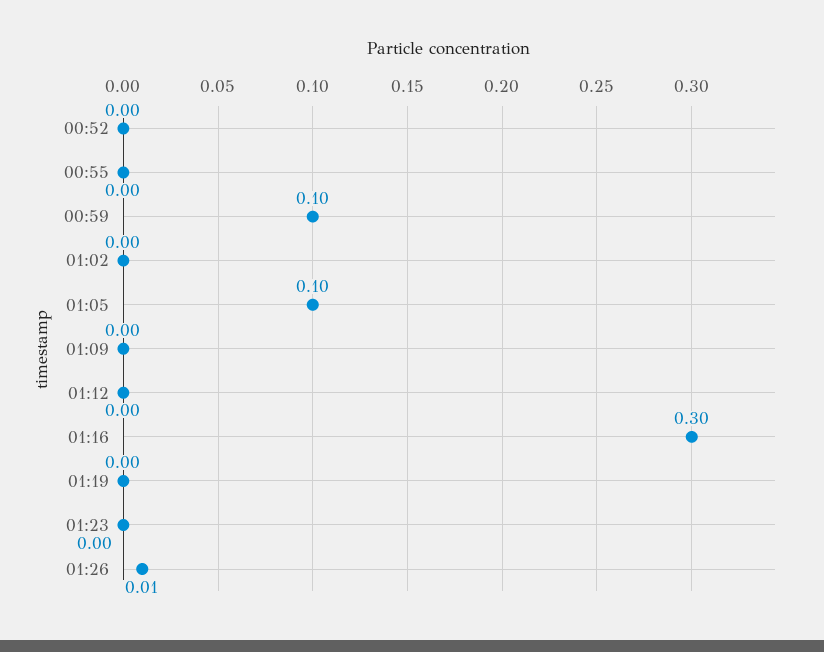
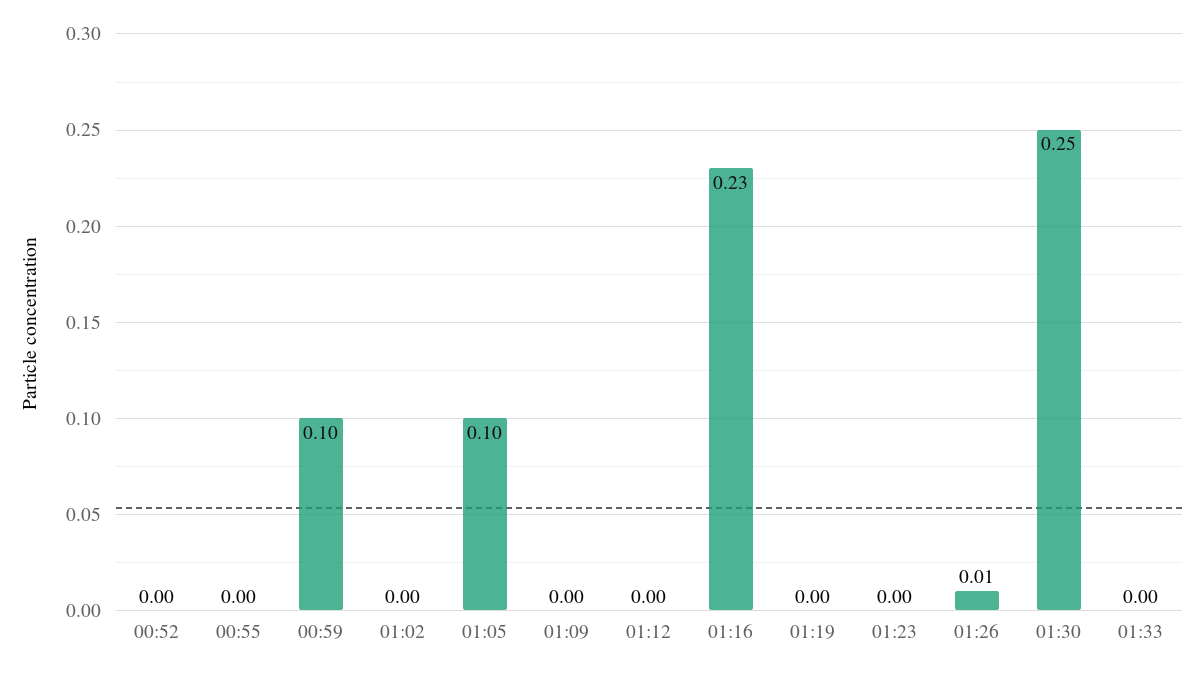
01:16: 0.3 -> 0.23
01:30: none -> 0.25
01:33: none -> 0

